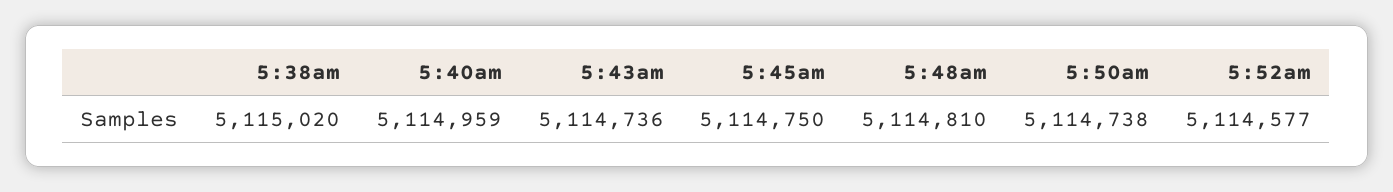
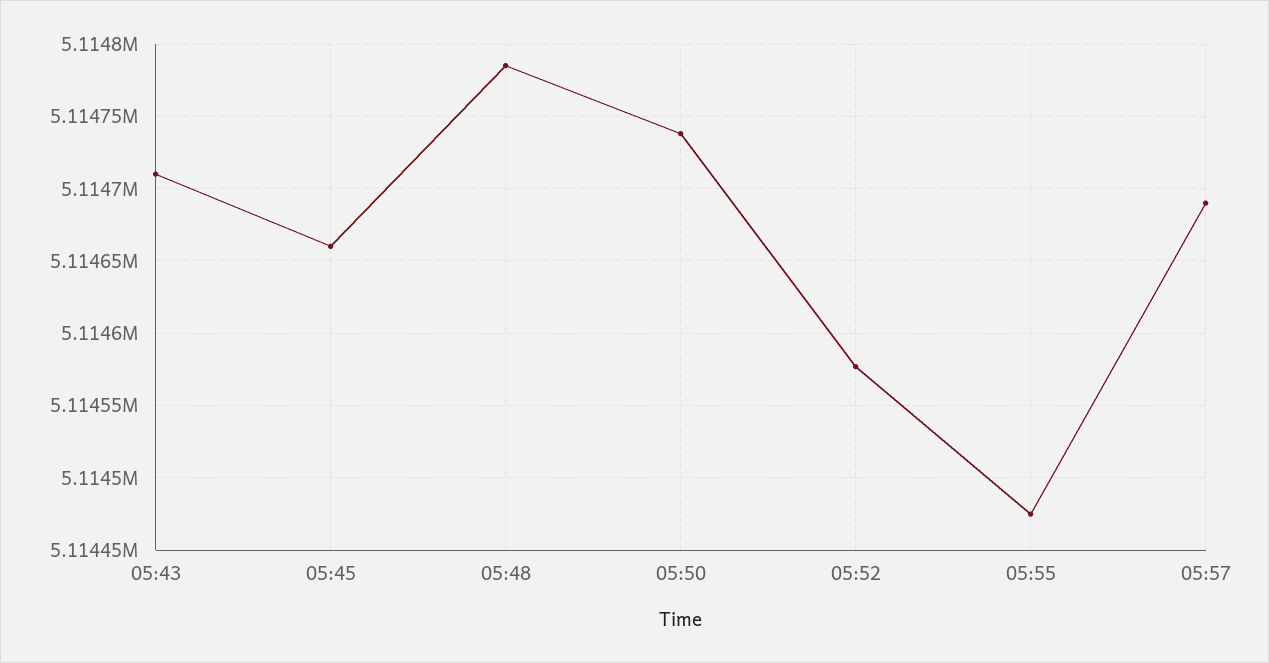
5:38am: 5115020 -> none
5:40am: 5114959 -> none
5:43am: 5114736 -> 5114710
5:45am: 5114750 -> 5114660
5:48am: 5114810 -> 5114785
05:55: none -> 5114475
05:57: none -> 5114690

